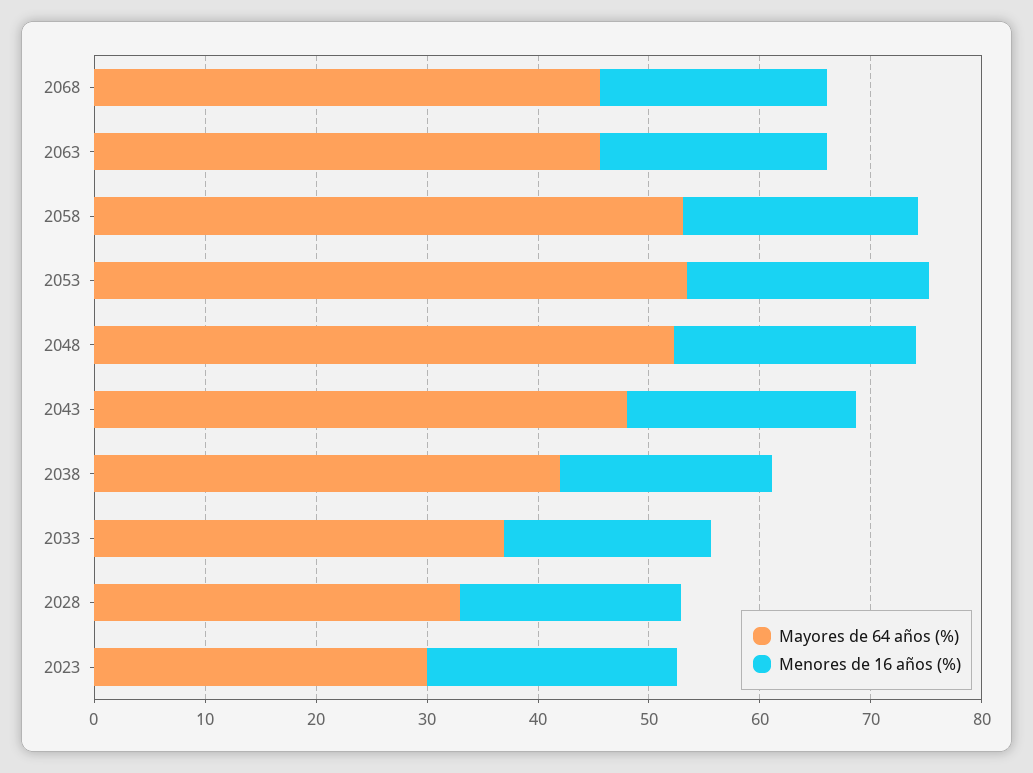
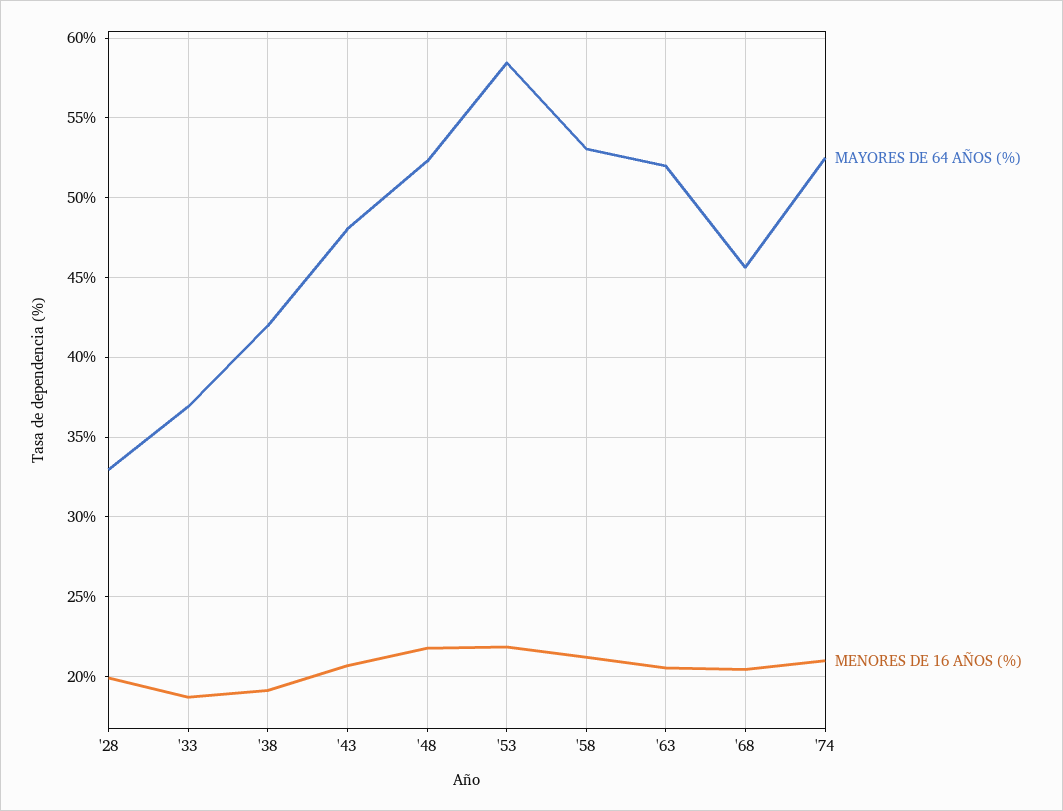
Mayores de 64 años (%), 2063: 46 -> 52
Mayores de 64 años (%), 2053: 54 -> 58.5
Mayores de 64 años (%), 2023: 30 -> none
Menores de 16 años (%), 2023: 22 -> none
Mayores de 64 años (%), '74: none -> 52.5
Menores de 16 años (%), '74: none -> 21

